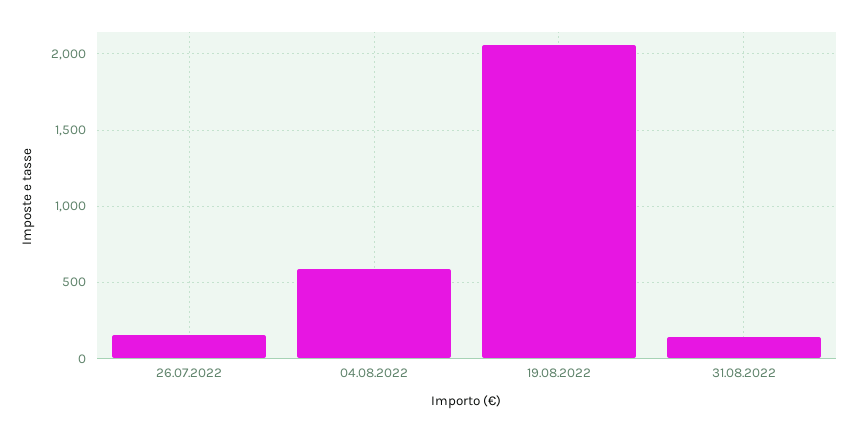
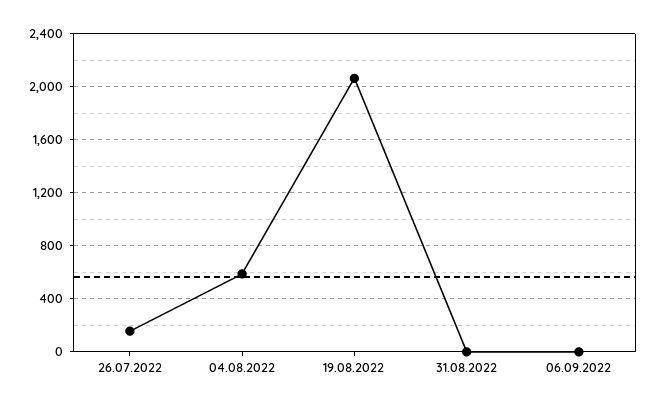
31.08.2022: 150 -> 0
06.09.2022: none -> 0

